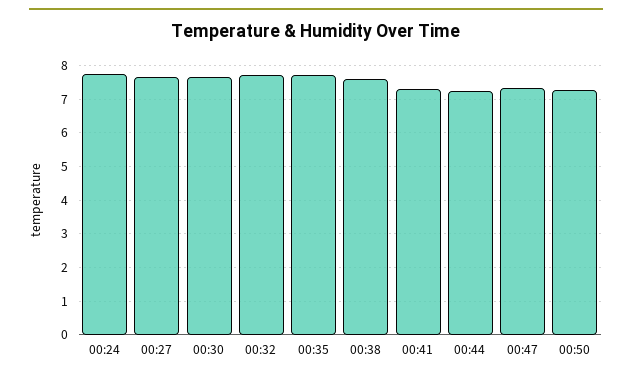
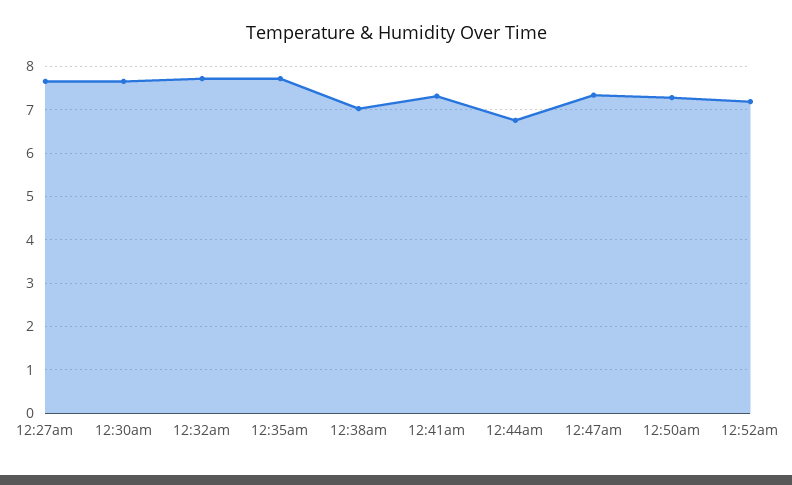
00:24: 7.8 -> none
00:38: 7.6 -> 7
00:44: 7.2 -> 6.8
12:52am: none -> 7.2

